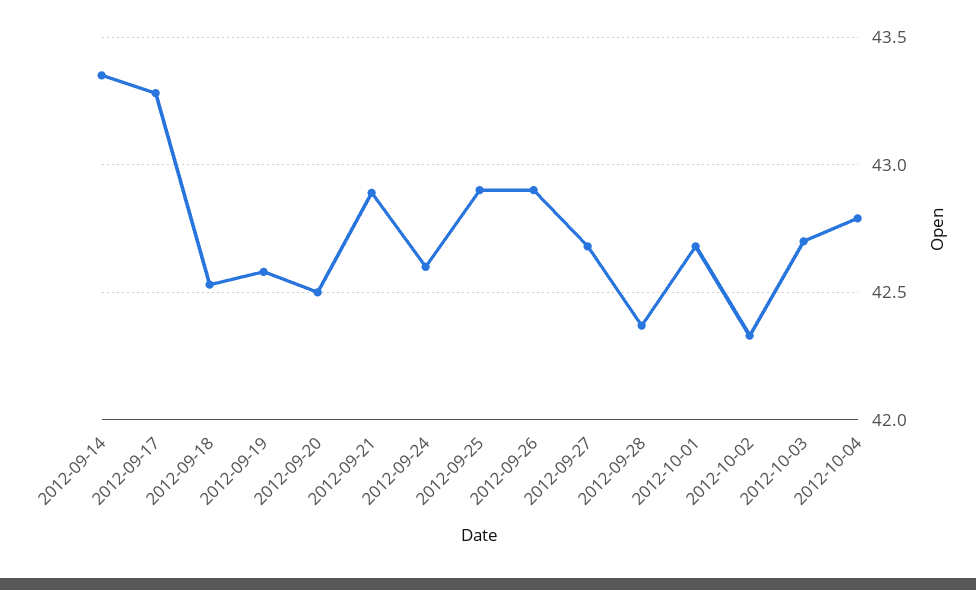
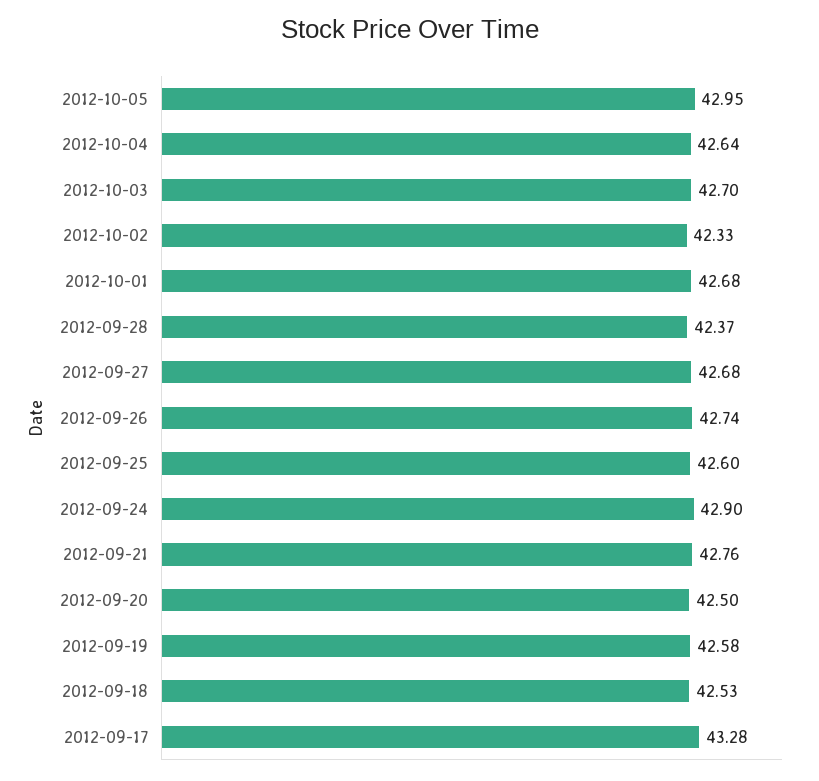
2012-09-14: 43.35 -> none
2012-09-21: 42.9 -> 42.76
2012-09-24: 42.6 -> 42.9
2012-09-25: 42.9 -> 42.6
2012-09-26: 42.9 -> 42.74
2012-10-04: 42.8 -> 42.64
2012-10-05: none -> 42.95

